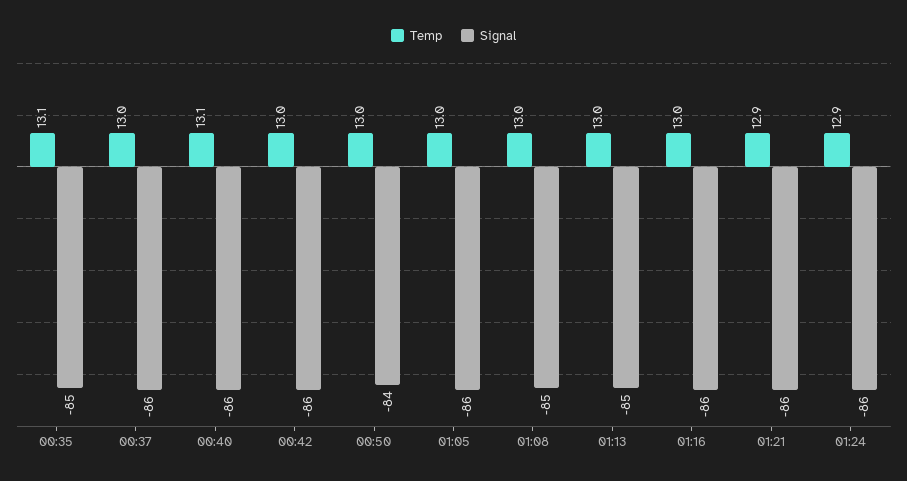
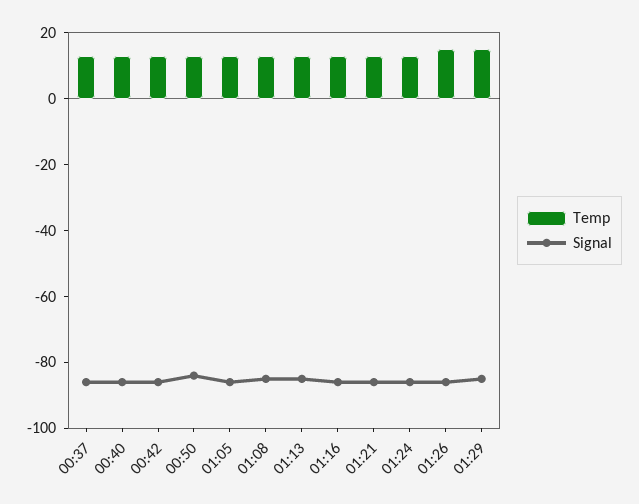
Temp, 00:35: 13.1 -> none
Signal, 00:35: -85 -> none
Temp, 01:26: none -> 15
Signal, 01:26: none -> -85
Temp, 01:29: none -> 15
Signal, 01:29: none -> -85

